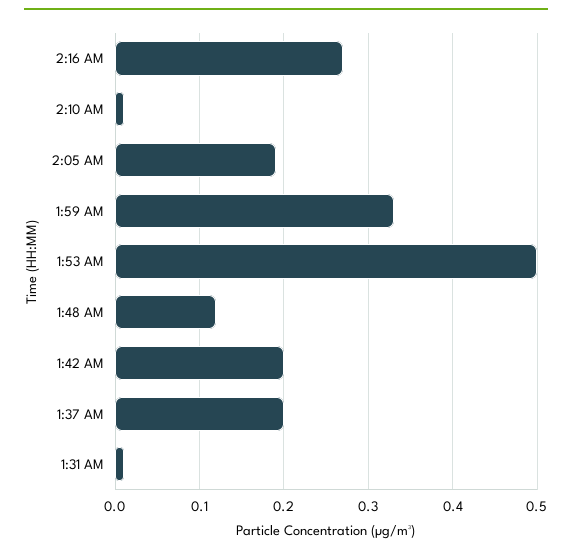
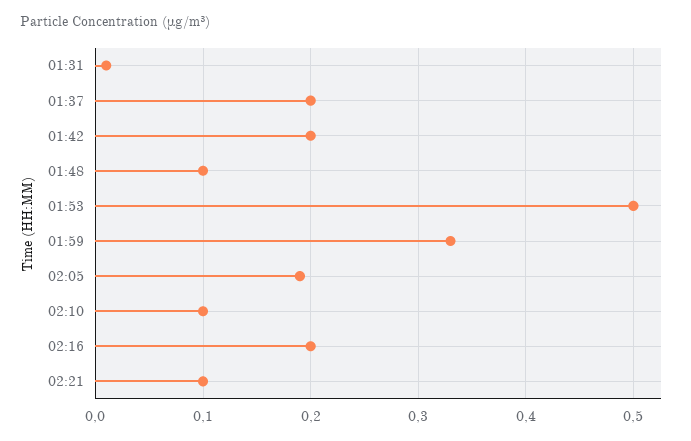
2:16 AM: 0.27 -> 0.2
2:10 AM: 0.01 -> 0.1
1:48 AM: 0.12 -> 0.1
02:21: none -> 0.1

